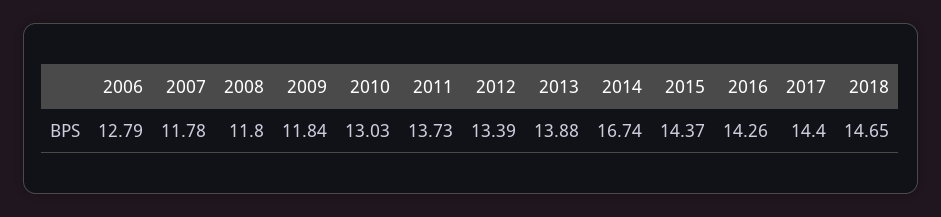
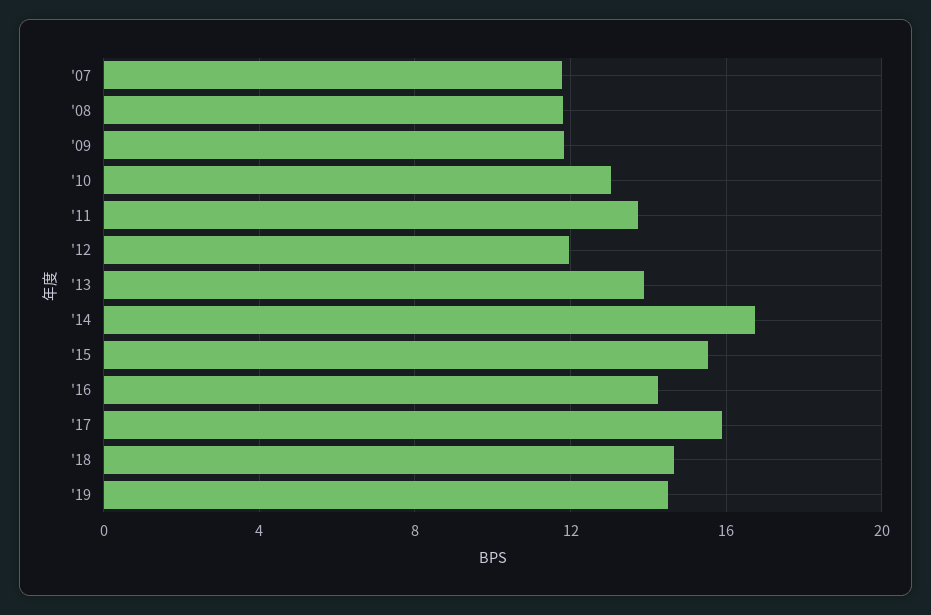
2006: 12.79 -> none
2012: 13.39 -> 12
2015: 14.37 -> 15.5
2017: 14.4 -> 16
'19: none -> 14.5

